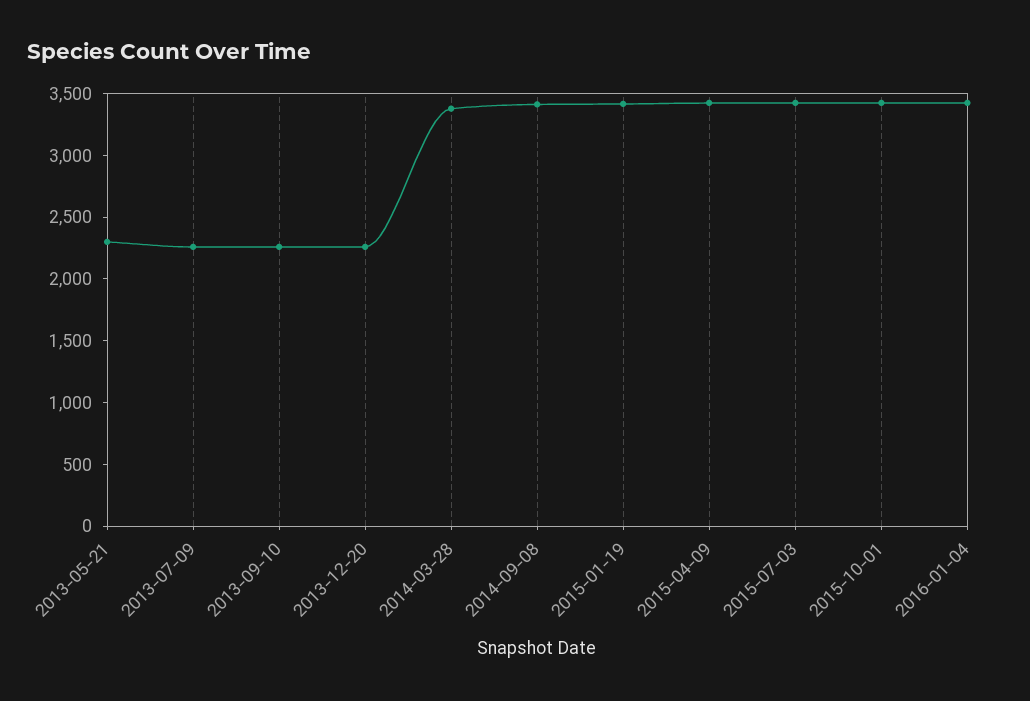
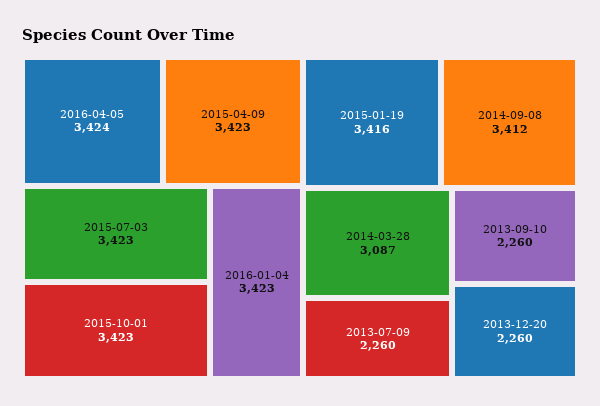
2013-05-21: 2300 -> none
2014-03-28: 3400 -> 3087
2016-04-05: none -> 3424

